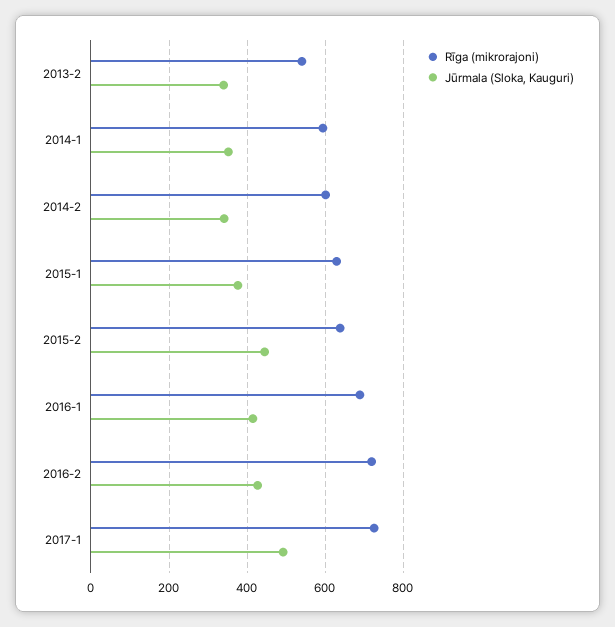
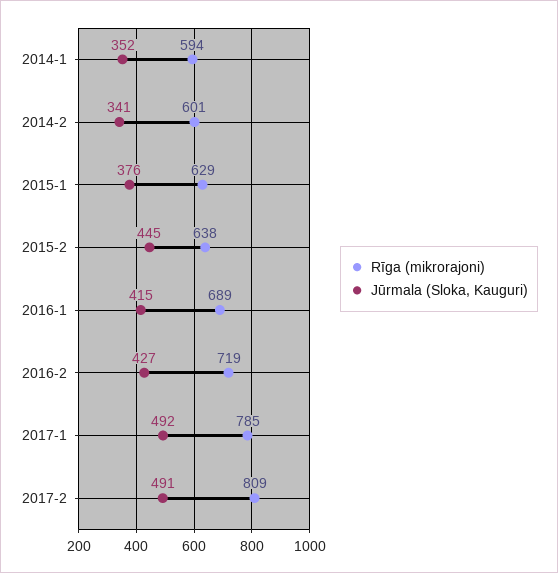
Rīga (mikrorajoni), 2013-2: 540 -> none
Jūrmala (Sloka, Kauguri), 2013-2: 340 -> none
Rīga (mikrorajoni), 2017-1: 720 -> 785
Rīga (mikrorajoni), 2017-2: none -> 809
Jūrmala (Sloka, Kauguri), 2017-2: none -> 491

